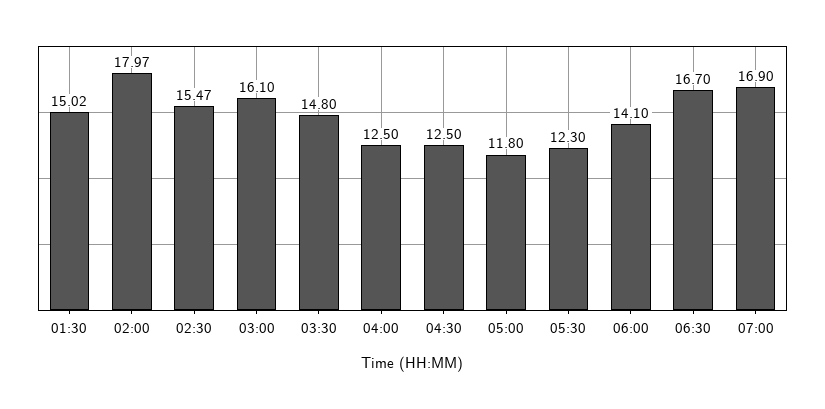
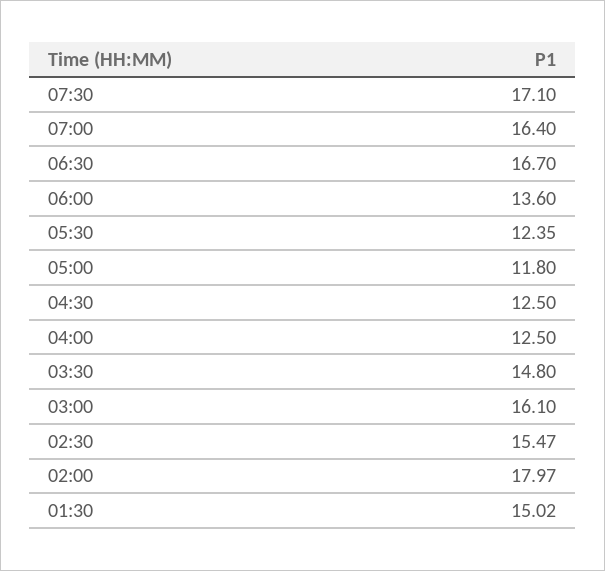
05:30: 12.3 -> 12.35
06:00: 14.1 -> 13.6
07:00: 16.9 -> 16.4
07:30: none -> 17.1

